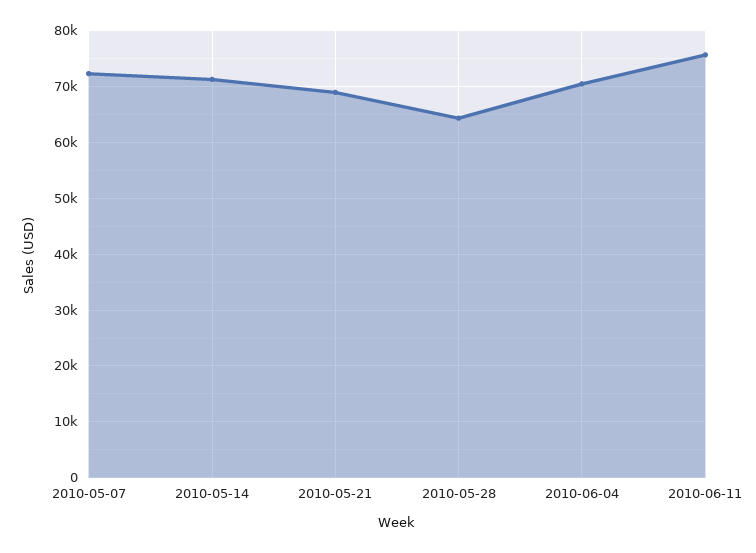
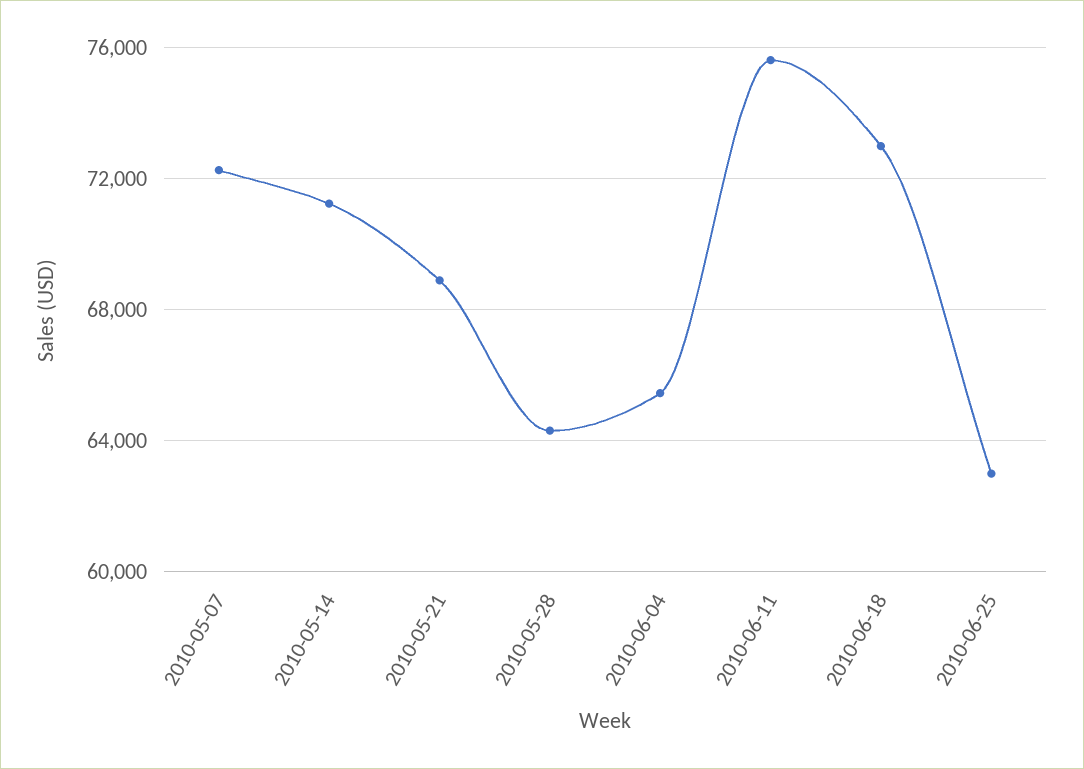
2010-06-04: 70000 -> 65500
2010-06-18: none -> 73000
2010-06-25: none -> 63000

